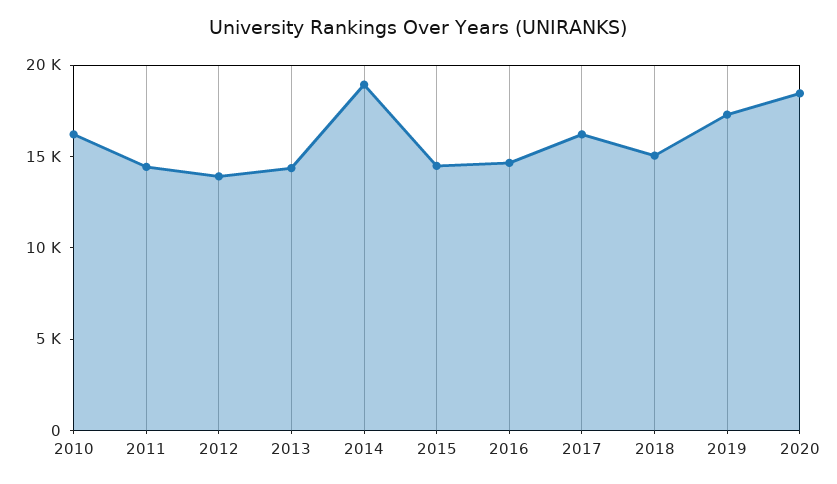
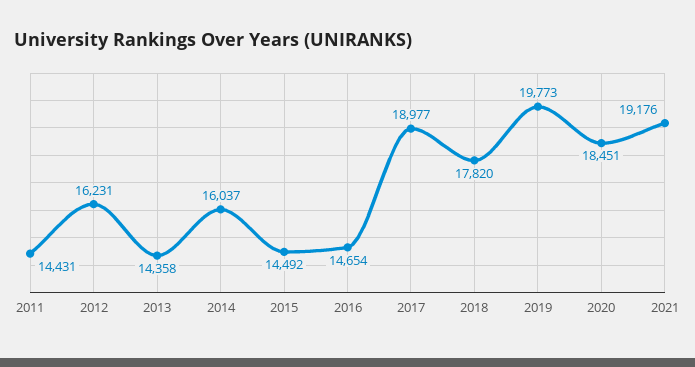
2010: 16000 -> none
2012: 14000 -> 16231
2014: 19000 -> 16037
2017: 16000 -> 18977
2018: 15000 -> 17820
2019: 17000 -> 19773
2021: none -> 19176

